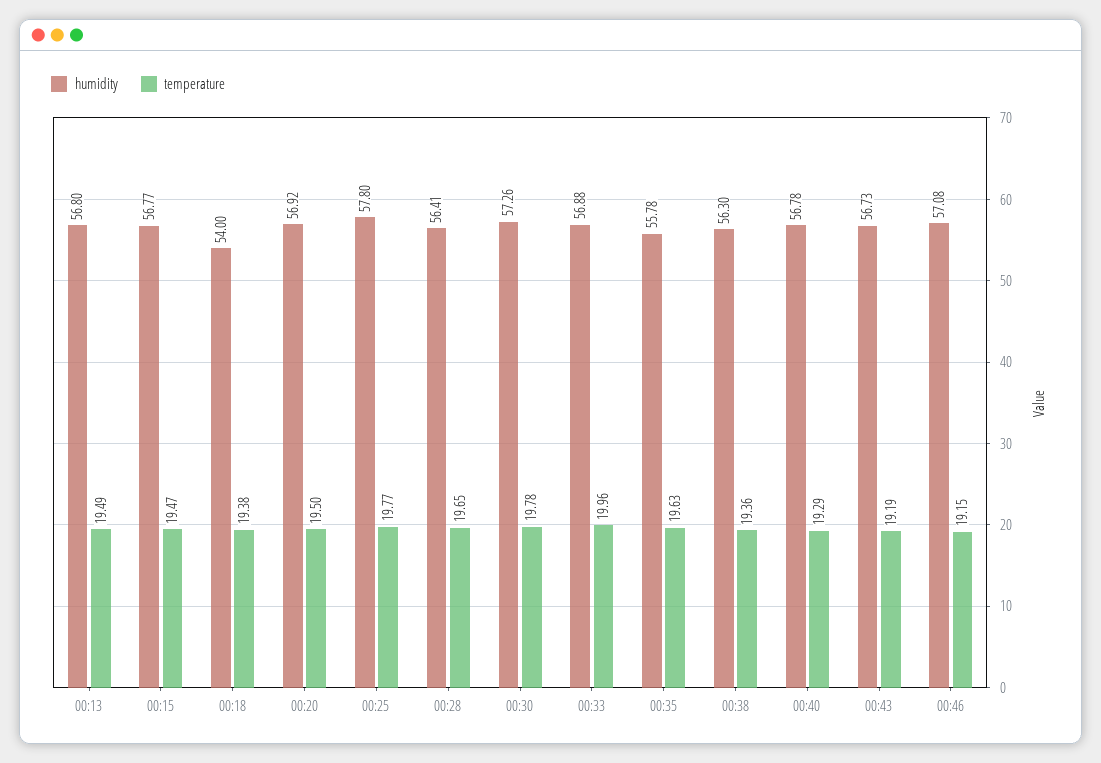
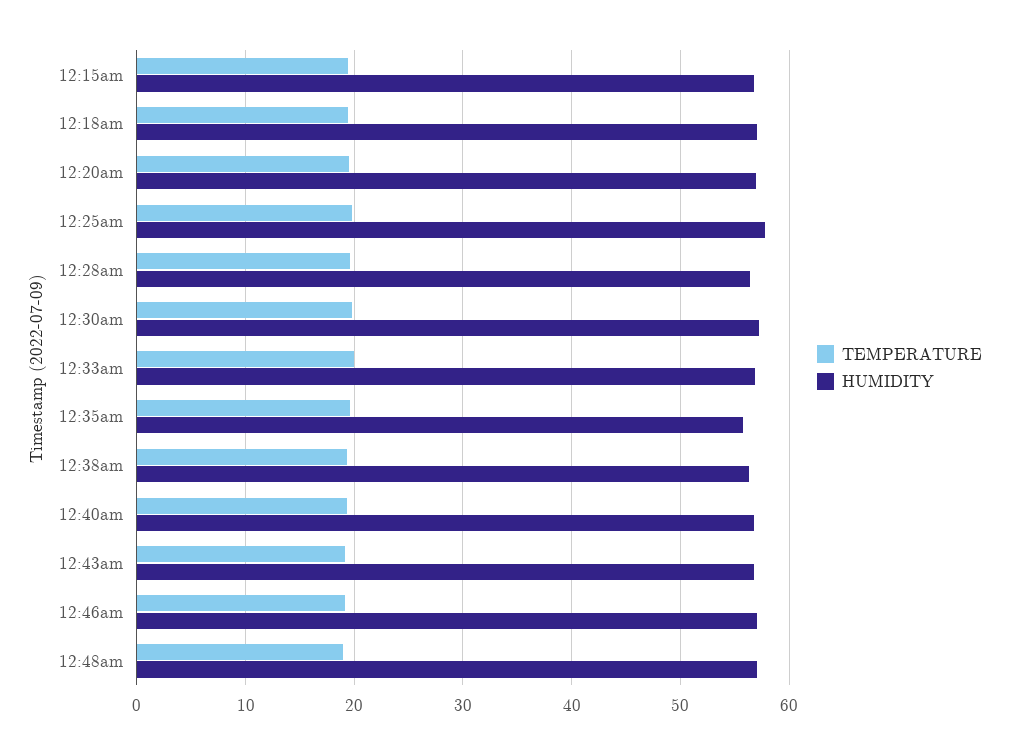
humidity, 00:13: 56.8 -> none
temperature, 00:13: 19.49 -> none
humidity, 00:18: 54 -> 57
temperature, 12:48am: none -> 19
humidity, 12:48am: none -> 57

